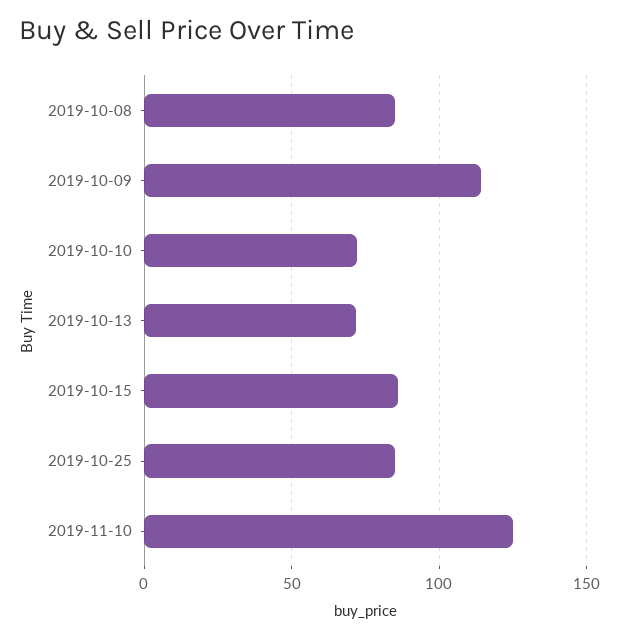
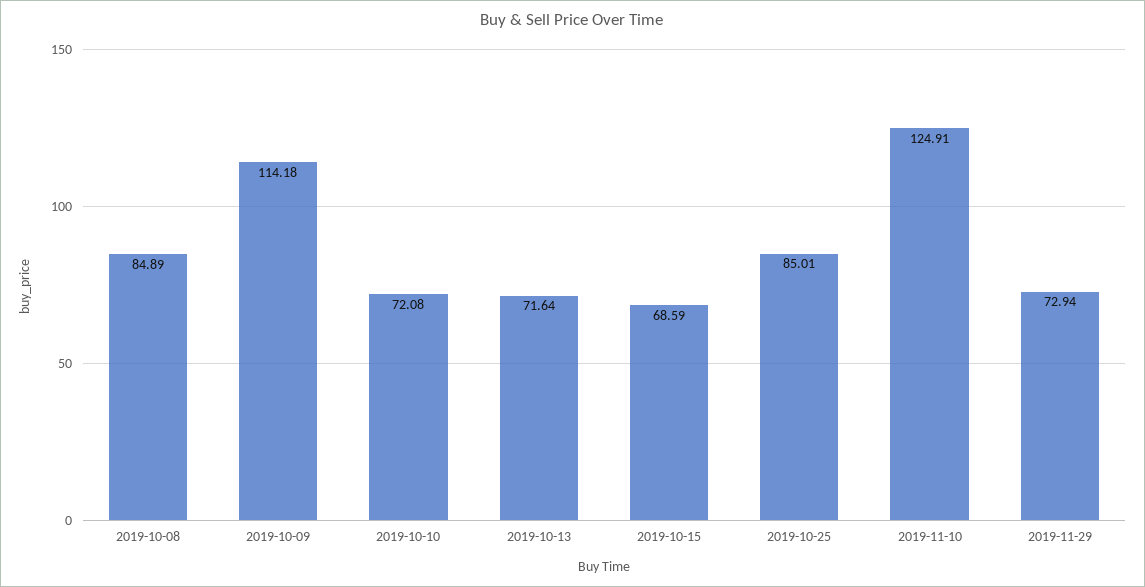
2019-10-15: 85 -> 68.59
2019-11-29: none -> 72.94

